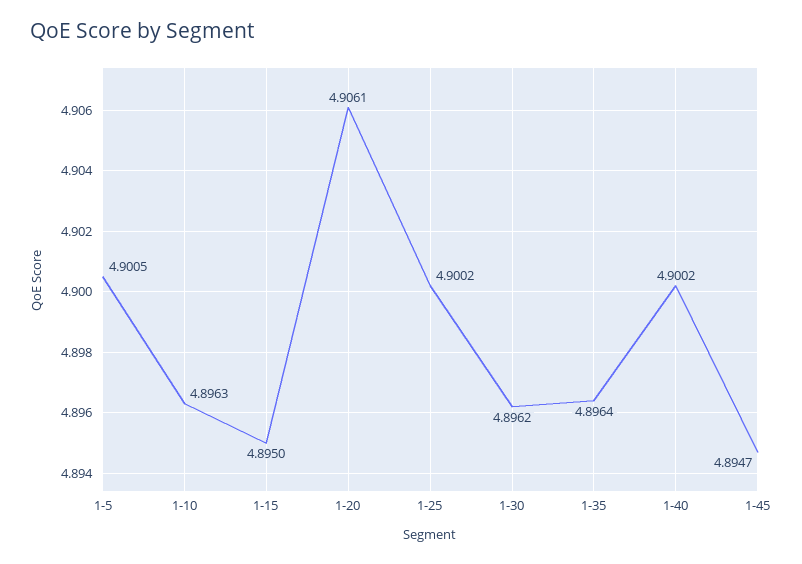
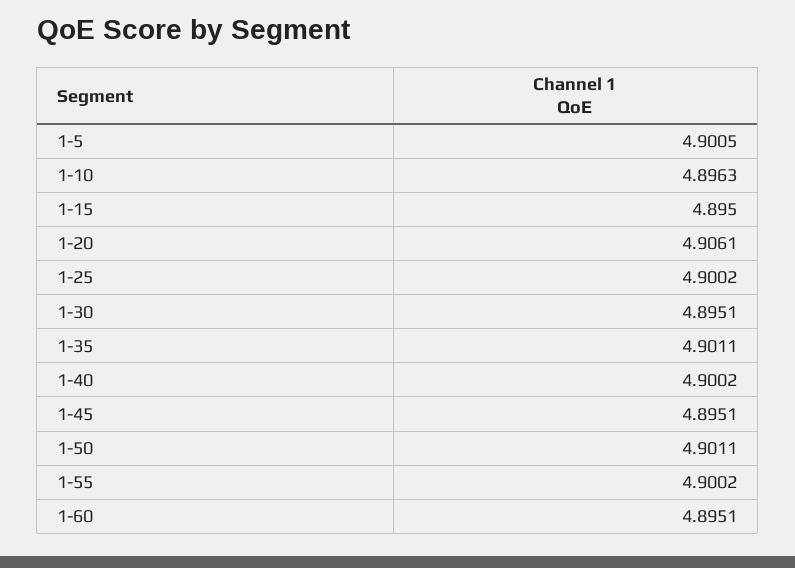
1-30: 4.8962 -> 4.8951
1-35: 4.8964 -> 4.9011
1-45: 4.8947 -> 4.8951
1-50: none -> 4.9011
1-55: none -> 4.9002
1-60: none -> 4.8951

